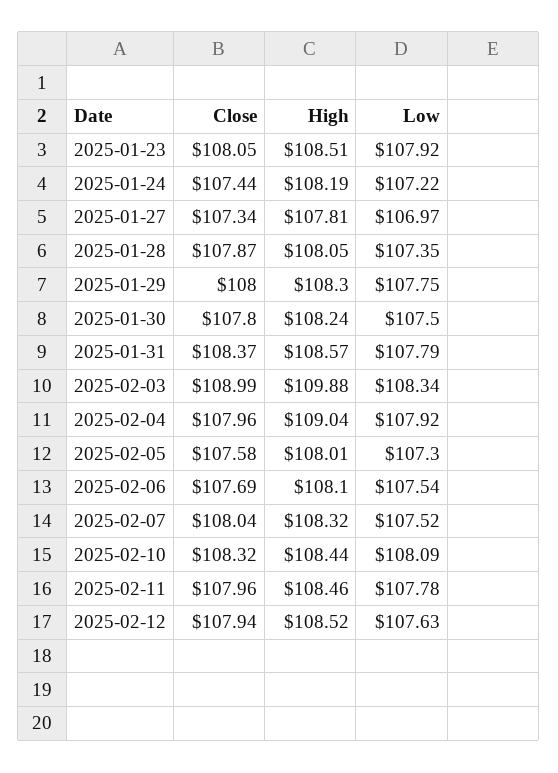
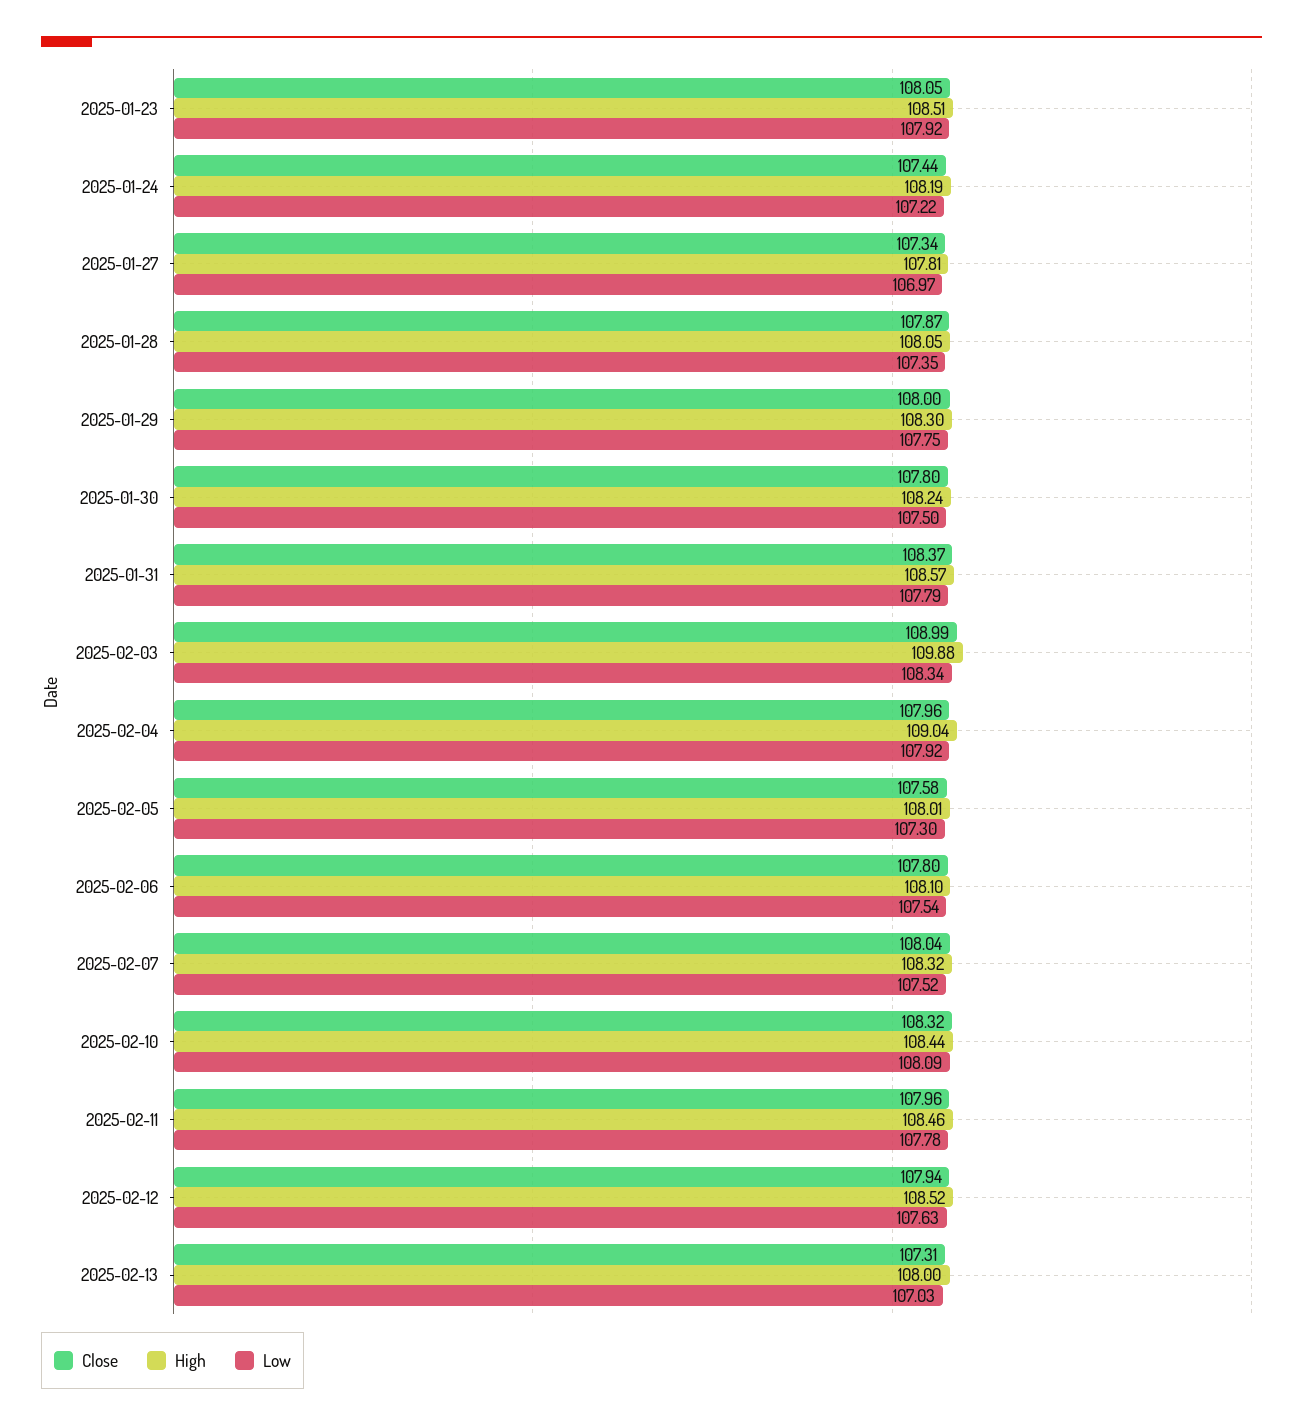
Close, 2025-02-06: 107.69 -> 107.8
Close, 2025-02-13: none -> 107.31
High, 2025-02-13: none -> 108
Low, 2025-02-13: none -> 107.03

